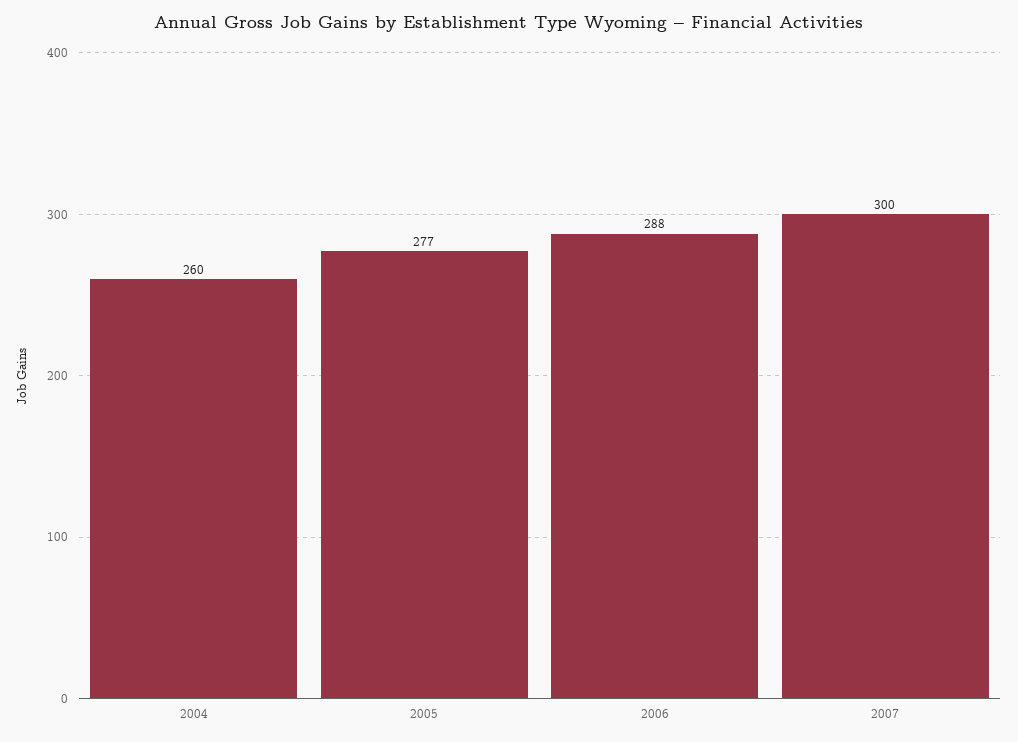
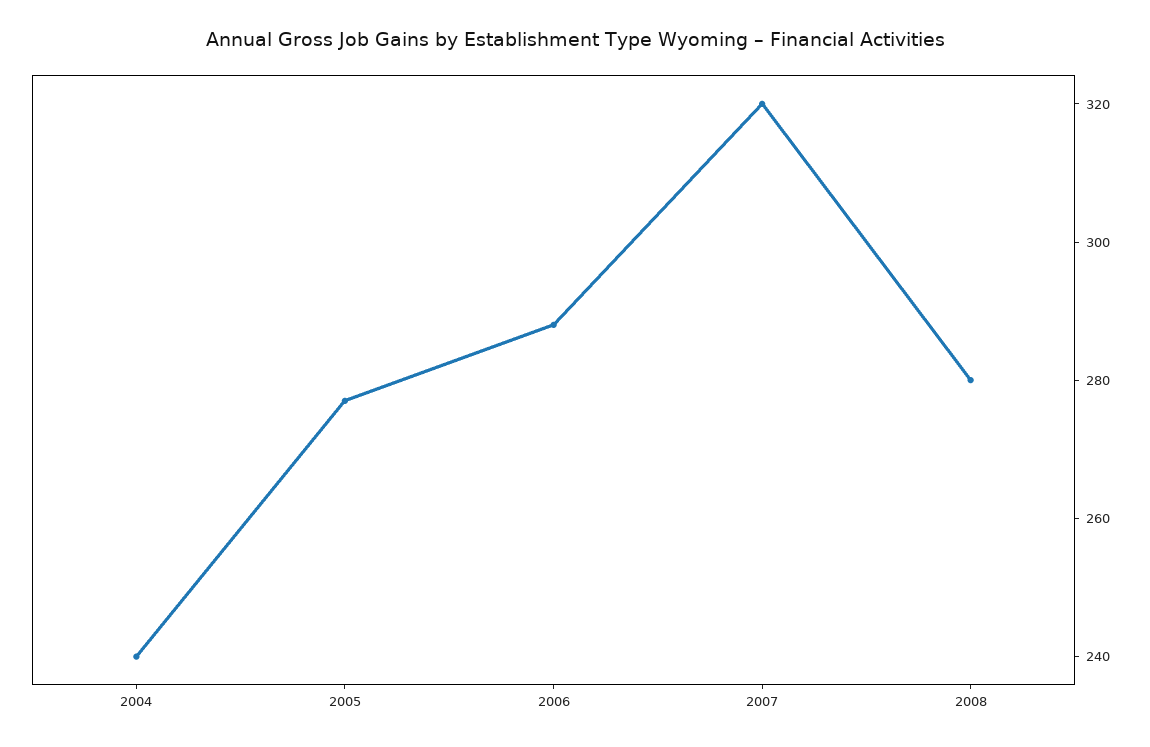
2004: 260 -> 240
2007: 300 -> 320
2008: none -> 280

